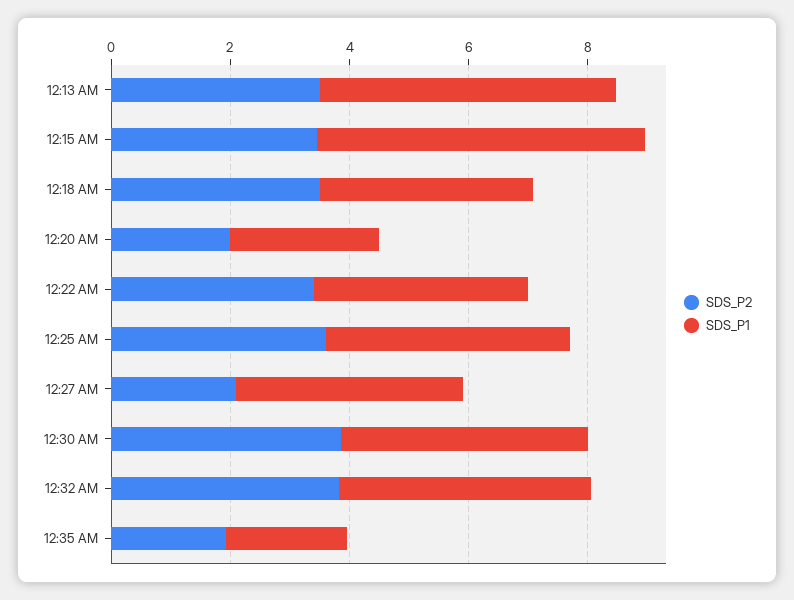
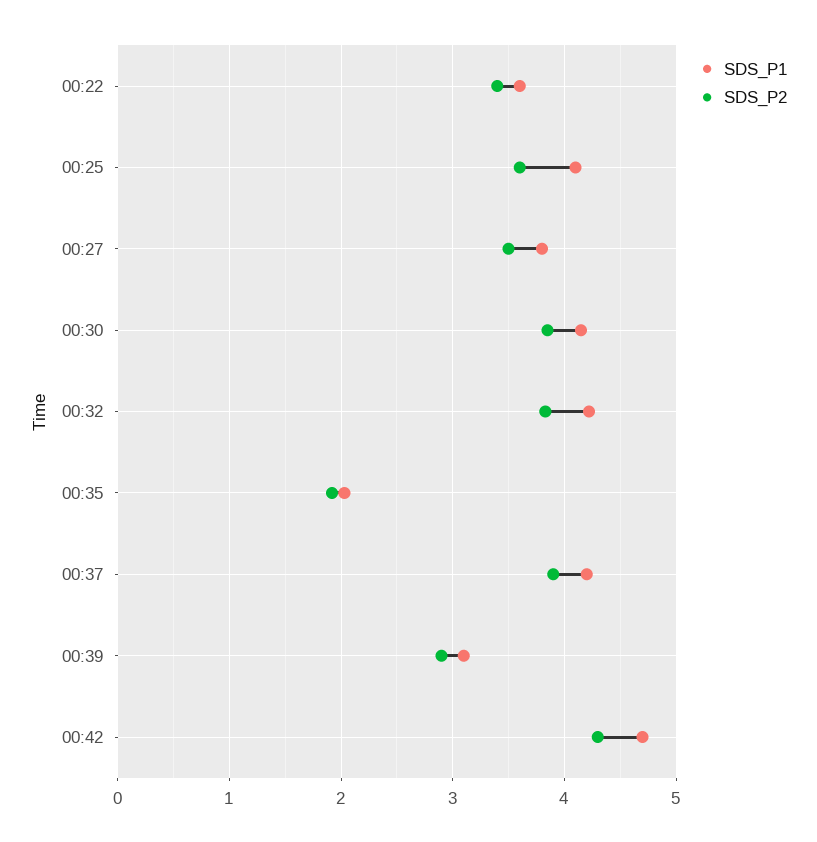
SDS_P2, 12:13 AM: 3.5 -> none
SDS_P1, 12:13 AM: 5 -> none
SDS_P2, 12:15 AM: 3.5 -> none
SDS_P1, 12:15 AM: 5.5 -> none
SDS_P2, 12:18 AM: 3.5 -> none
SDS_P1, 12:18 AM: 3.5 -> none
SDS_P2, 12:20 AM: 2 -> none
SDS_P1, 12:20 AM: 2.5 -> none
SDS_P2, 12:27 AM: 2 -> 3.5
SDS_P1, 00:37: none -> 4.2
SDS_P2, 00:37: none -> 3.9
SDS_P1, 00:39: none -> 3.1
SDS_P2, 00:39: none -> 2.9
SDS_P1, 00:42: none -> 4.7
SDS_P2, 00:42: none -> 4.3

